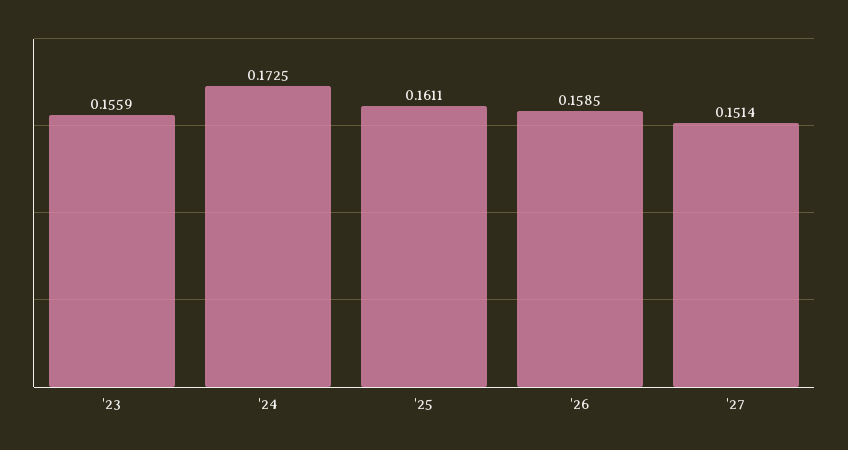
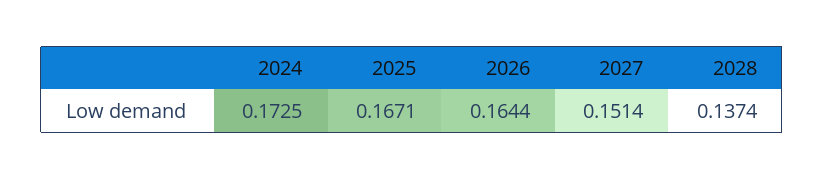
'23: 0.1559 -> none
'25: 0.1611 -> 0.1671
'26: 0.1585 -> 0.1644
2028: none -> 0.1374

